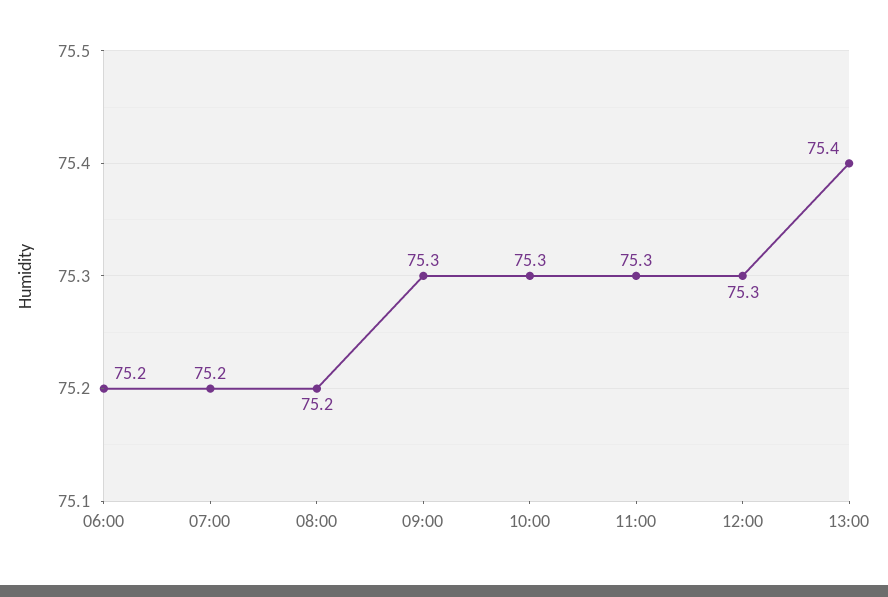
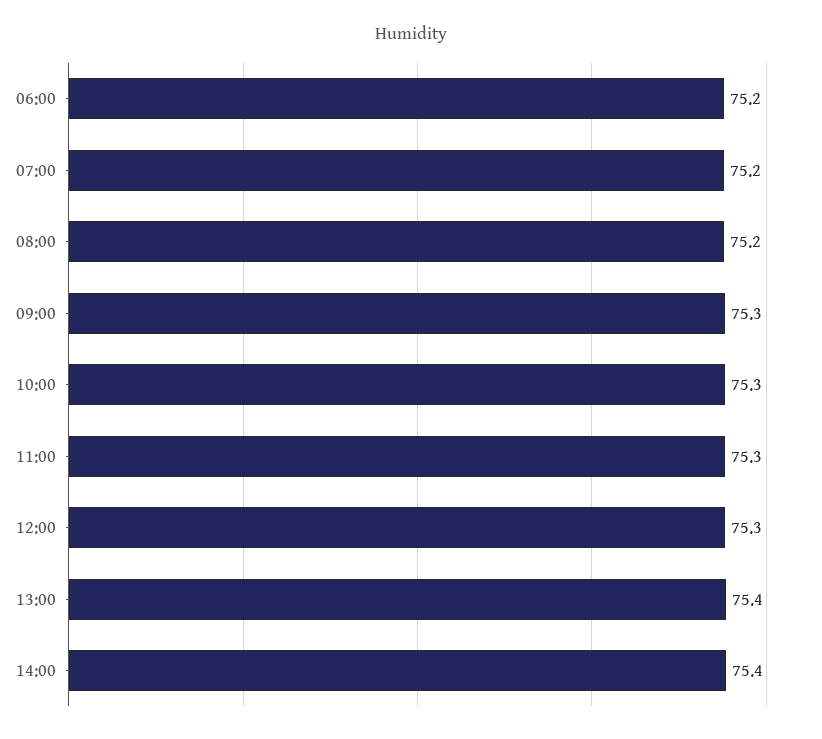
14:00: none -> 75.4

